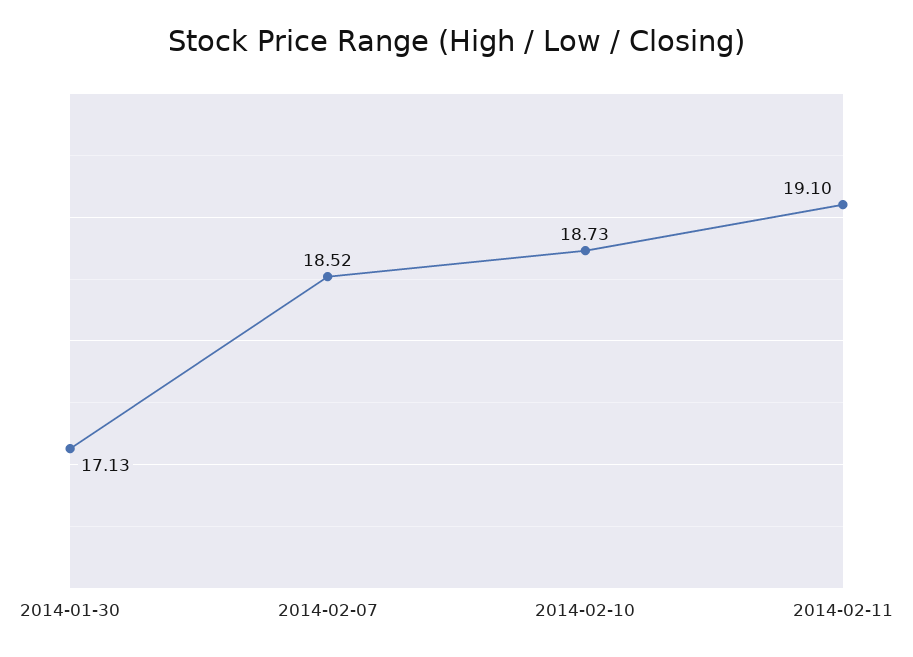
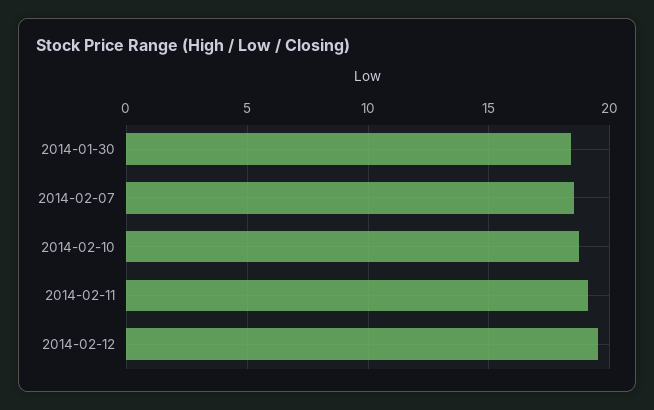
2014-01-30: 17.13 -> 18.5
2014-02-12: none -> 19.5

